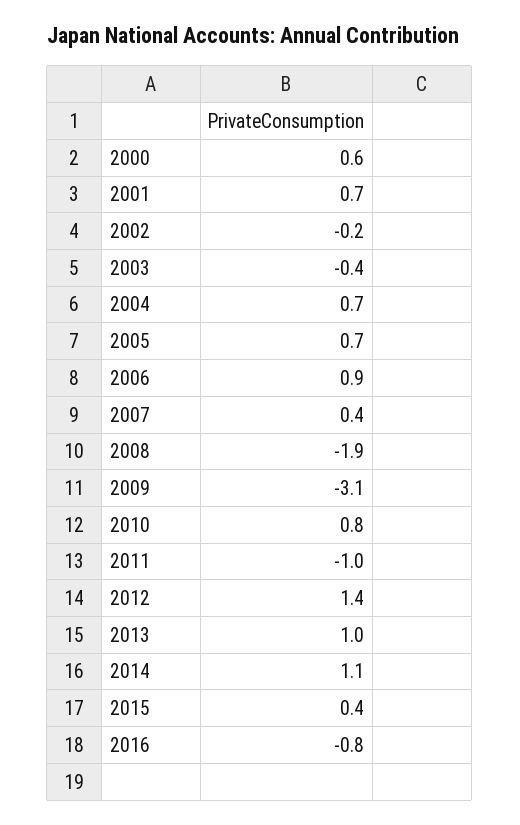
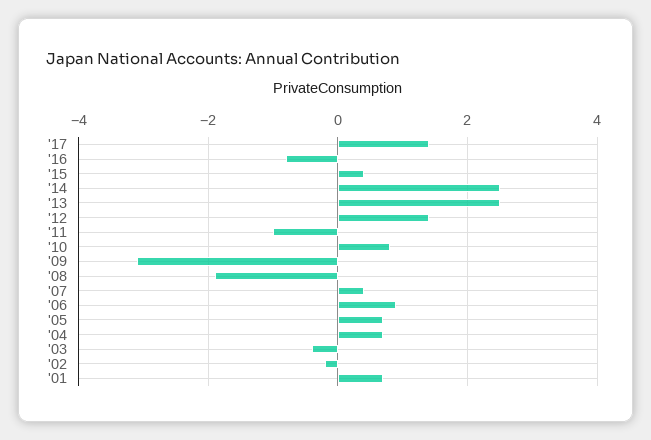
2000: 0.6 -> none
2013: 1 -> 2.5
2014: 1.1 -> 2.5
'17: none -> 1.5

